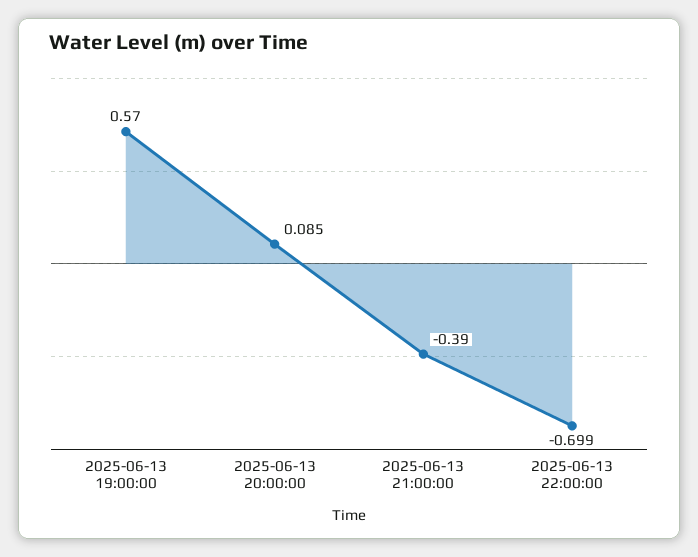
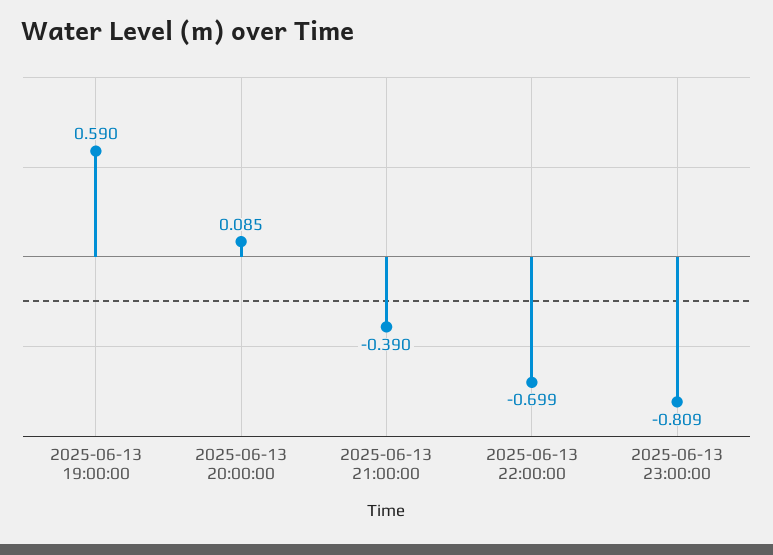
2025-06-13 19:00:00: 0.57 -> 0.59
2025-06-13 23:00:00: none -> -0.809

